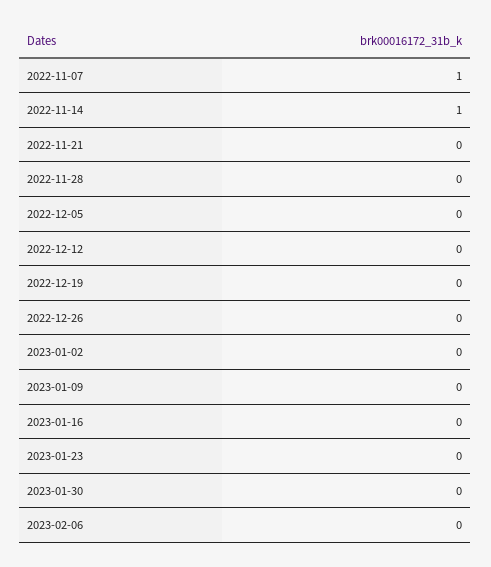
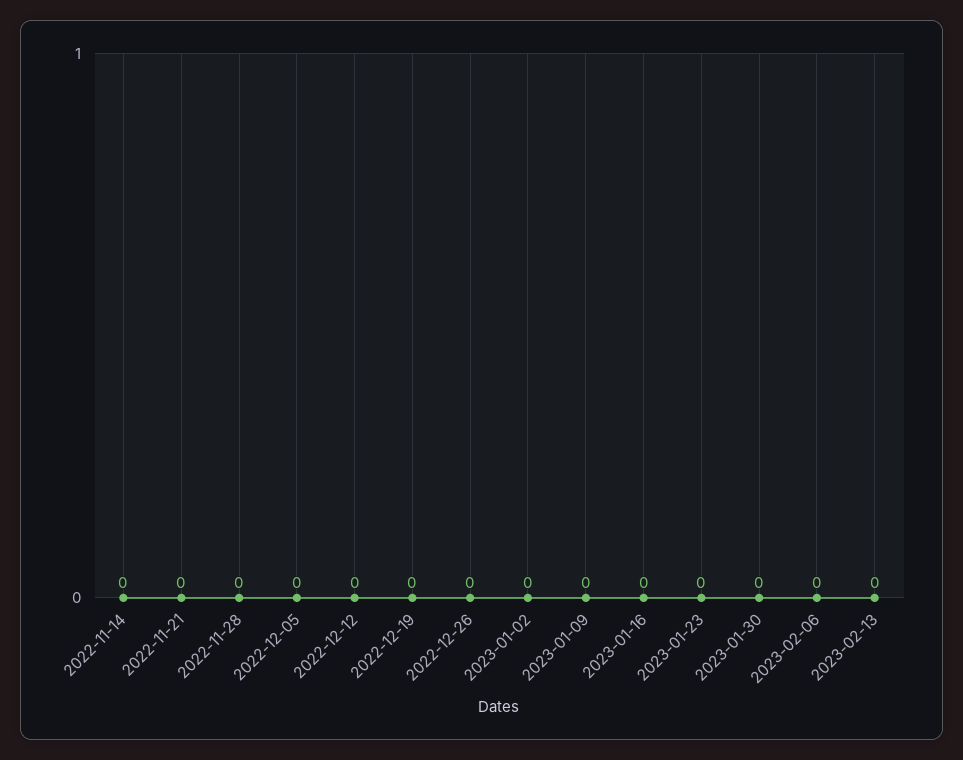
2022-11-07: 1 -> none
2022-11-14: 1 -> 0
2023-02-13: none -> 0

